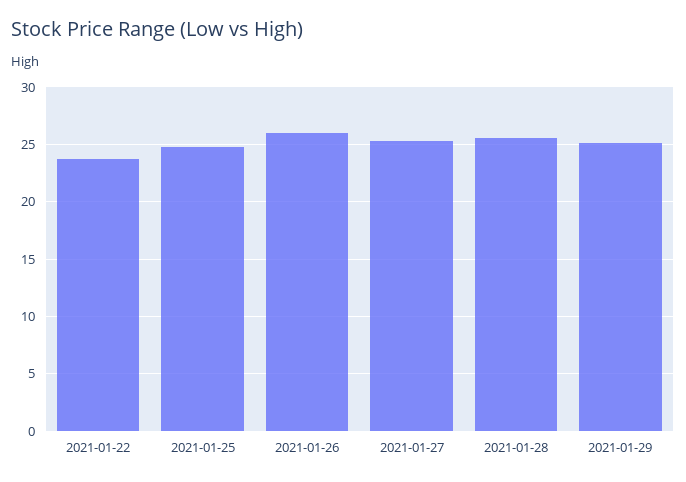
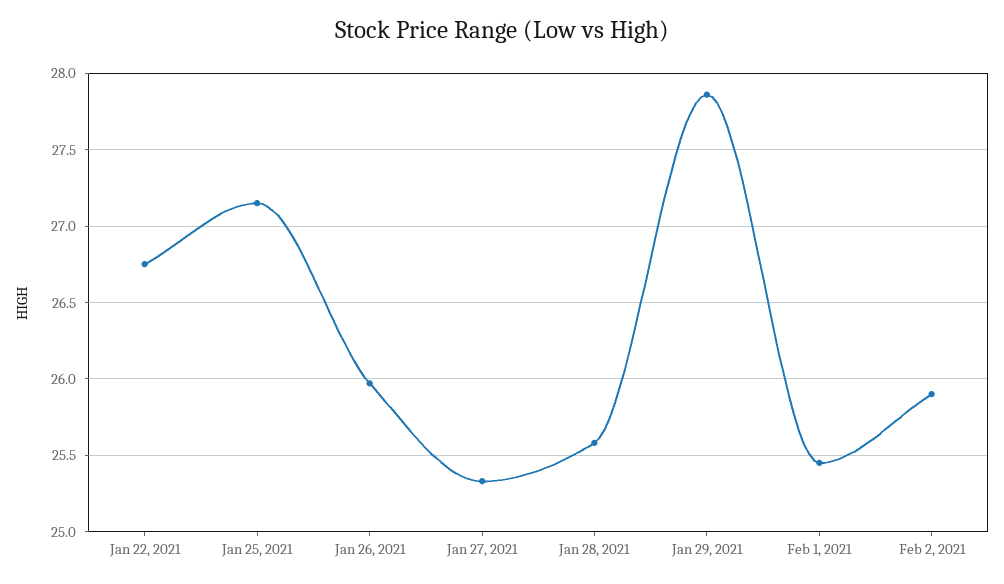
2021-01-22: 24 -> 26.75
2021-01-25: 25 -> 27.15
2021-01-29: 25 -> 27.85
Feb 1, 2021: none -> 25.45
Feb 2, 2021: none -> 25.9

